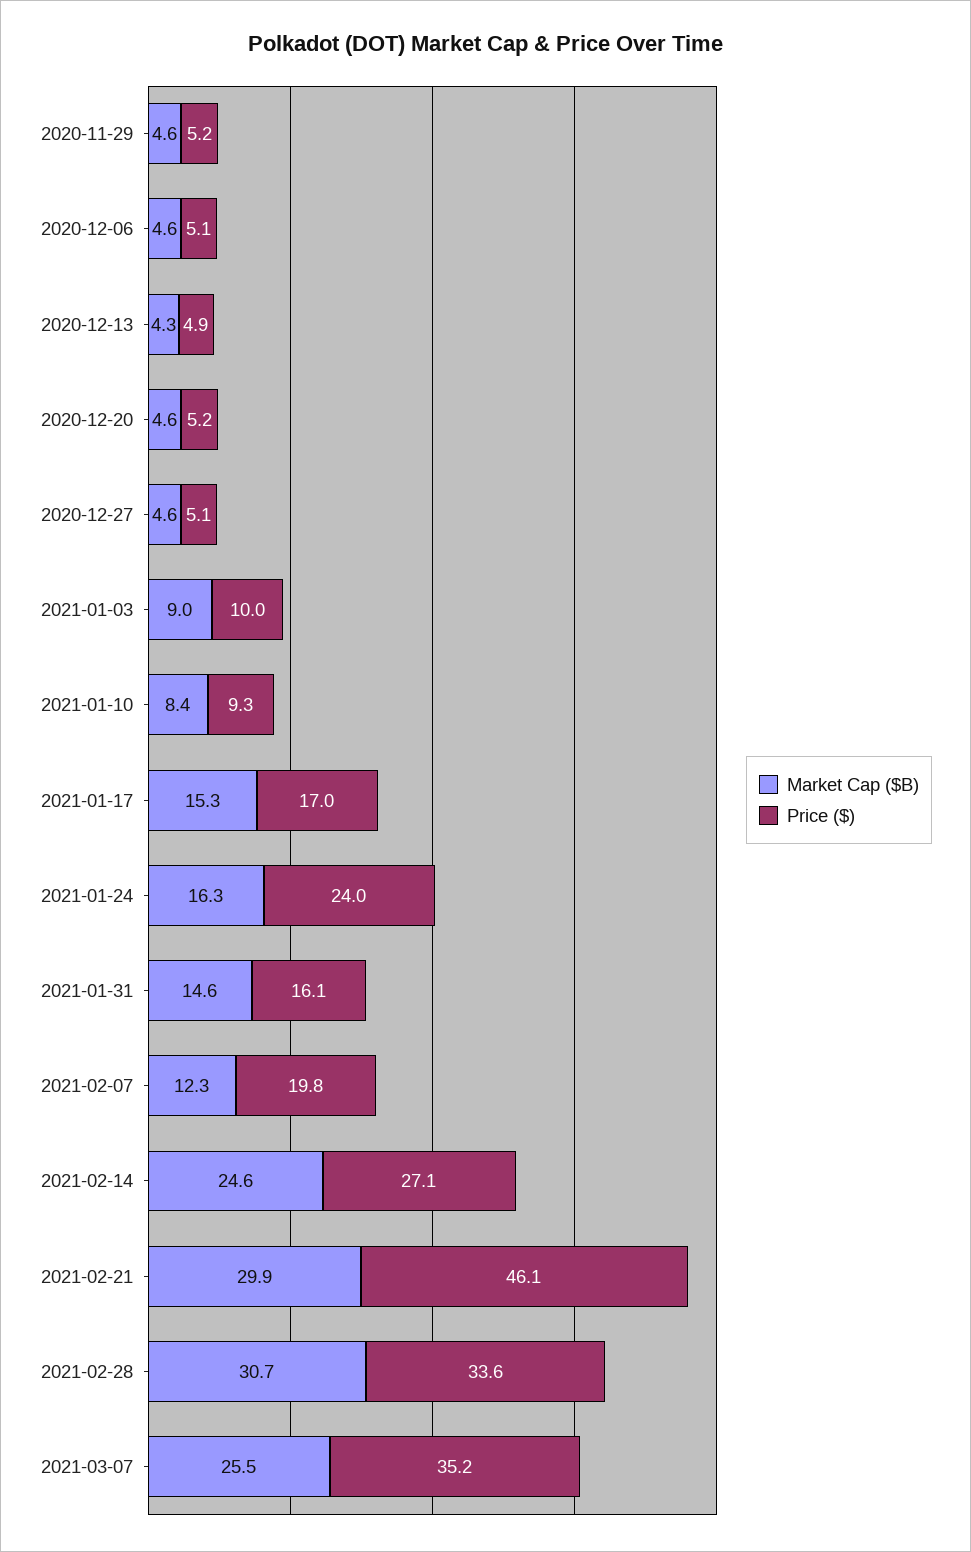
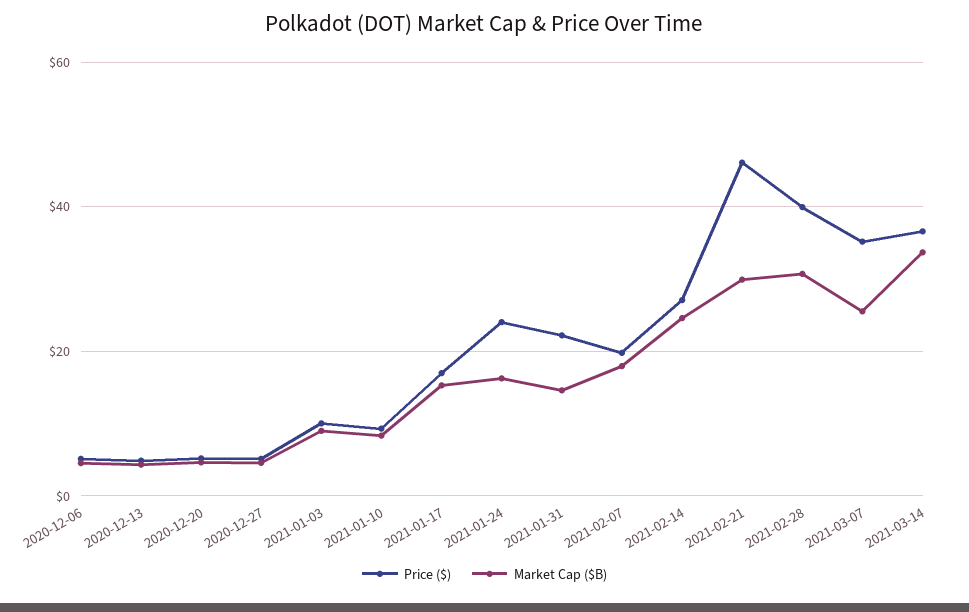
Market Cap ($B), 2020-11-29: 4.6 -> none
Price ($), 2020-11-29: 5.2 -> none
Price ($), 2021-01-31: 16.1 -> 22
Market Cap ($B), 2021-02-07: 12.3 -> 18
Price ($), 2021-02-28: 33.6 -> 40
Price ($), 2021-03-14: none -> 36
Market Cap ($B), 2021-03-14: none -> 34

